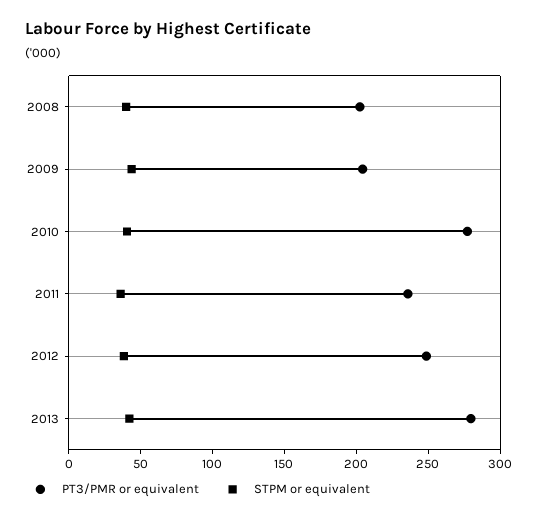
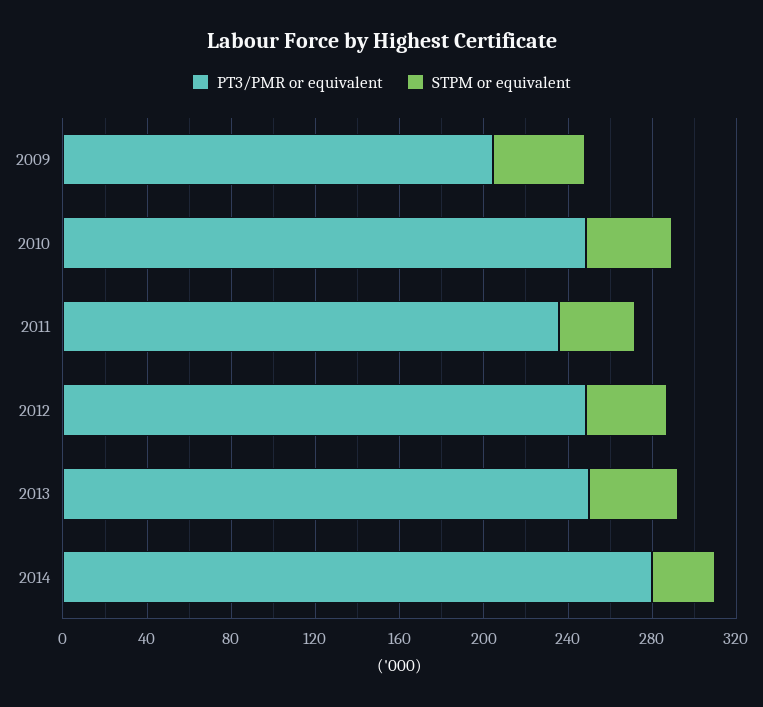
PT3/PMR or equivalent, 2008: 200 -> none
STPM or equivalent, 2008: 40 -> none
PT3/PMR or equivalent, 2010: 280 -> 250
PT3/PMR or equivalent, 2013: 280 -> 250
PT3/PMR or equivalent, 2014: none -> 280
STPM or equivalent, 2014: none -> 30

